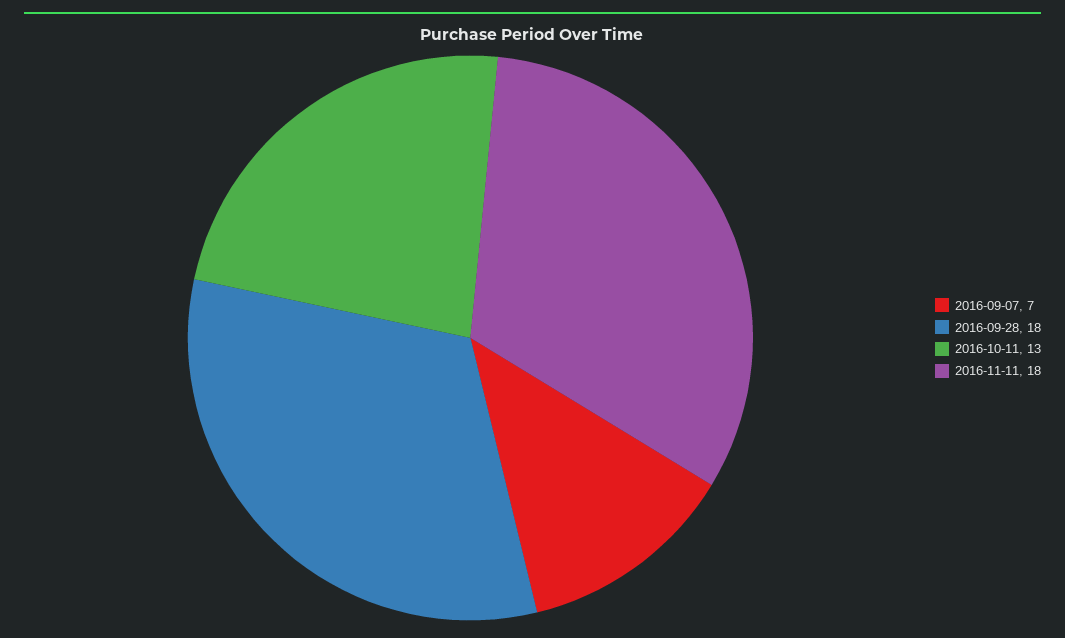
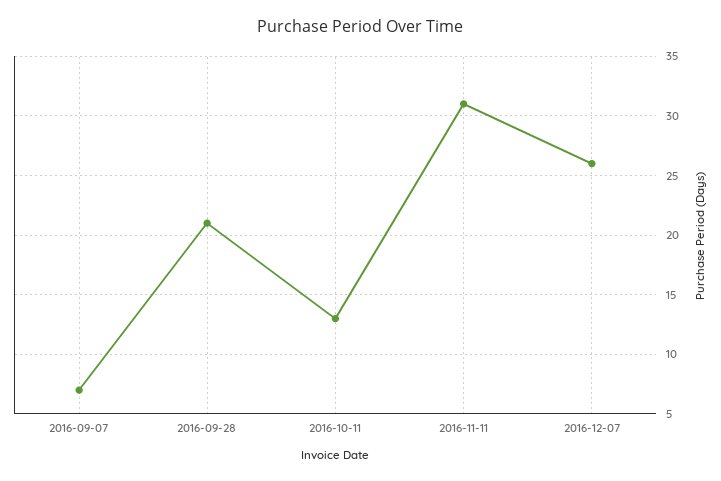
2016-09-28: 18 -> 21
2016-11-11: 18 -> 31
2016-12-07: none -> 26

